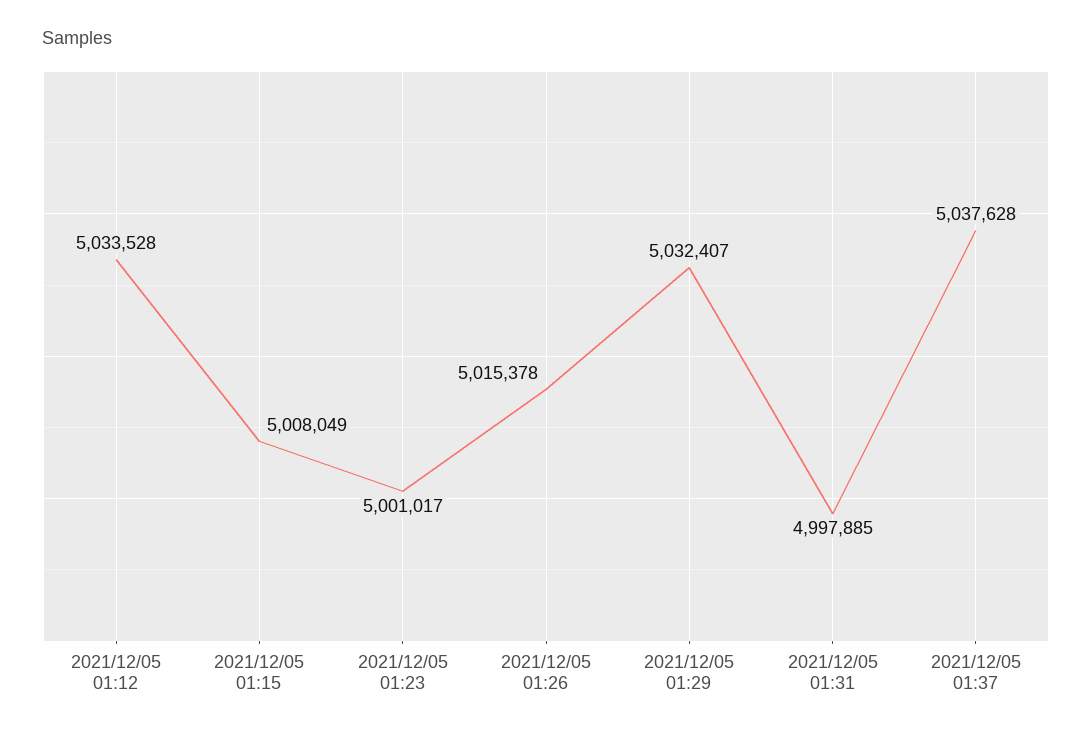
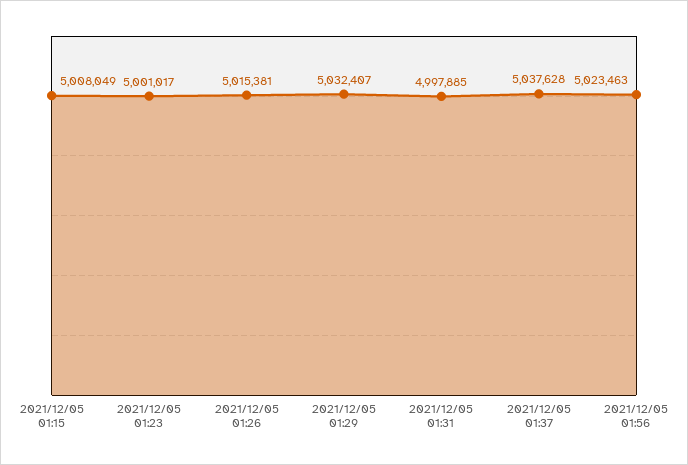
2021/12/05 01:12: 5033528 -> none
2021/12/05 01:26: 5015378 -> 5015381
2021/12/05 01:56: none -> 5023463

